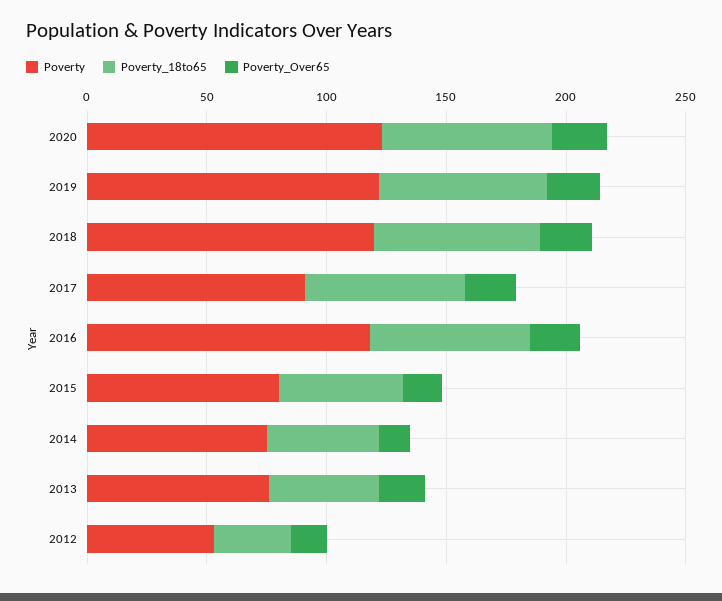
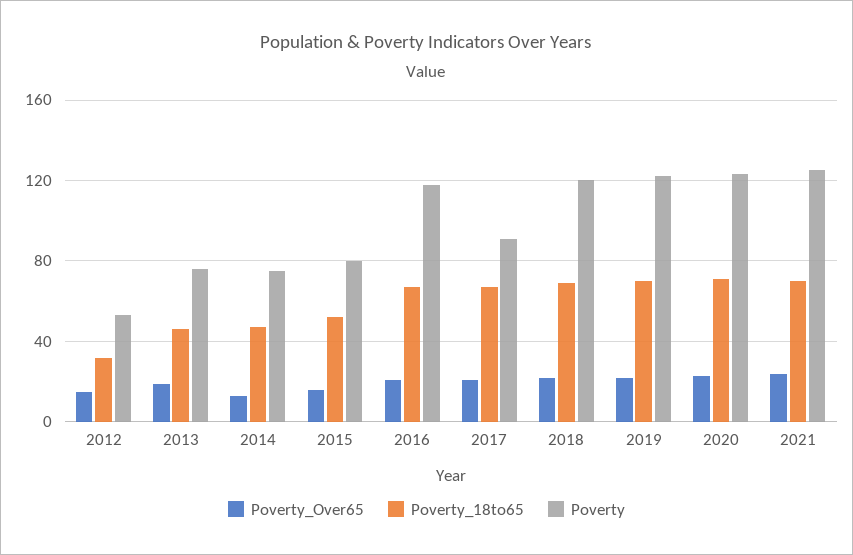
Poverty_Over65, 2021: none -> 25
Poverty_18to65, 2021: none -> 70
Poverty, 2021: none -> 125

